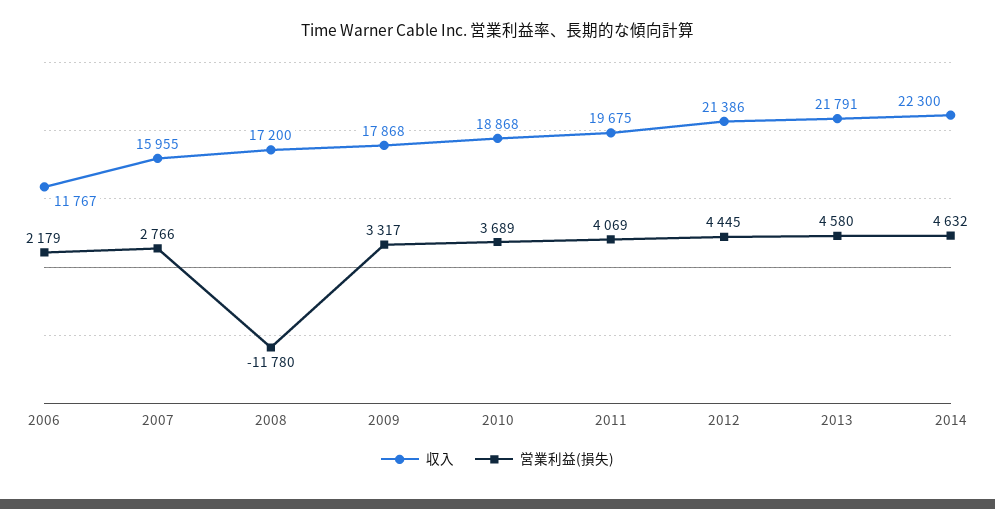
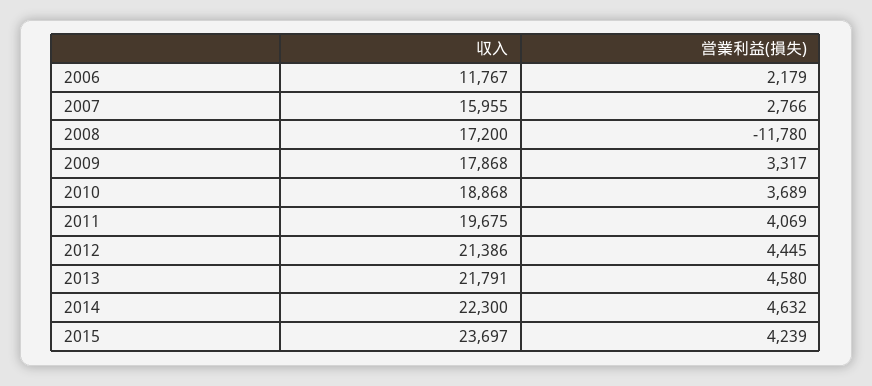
収入, 2015: none -> 23697
営業利益(損失), 2015: none -> 4239

